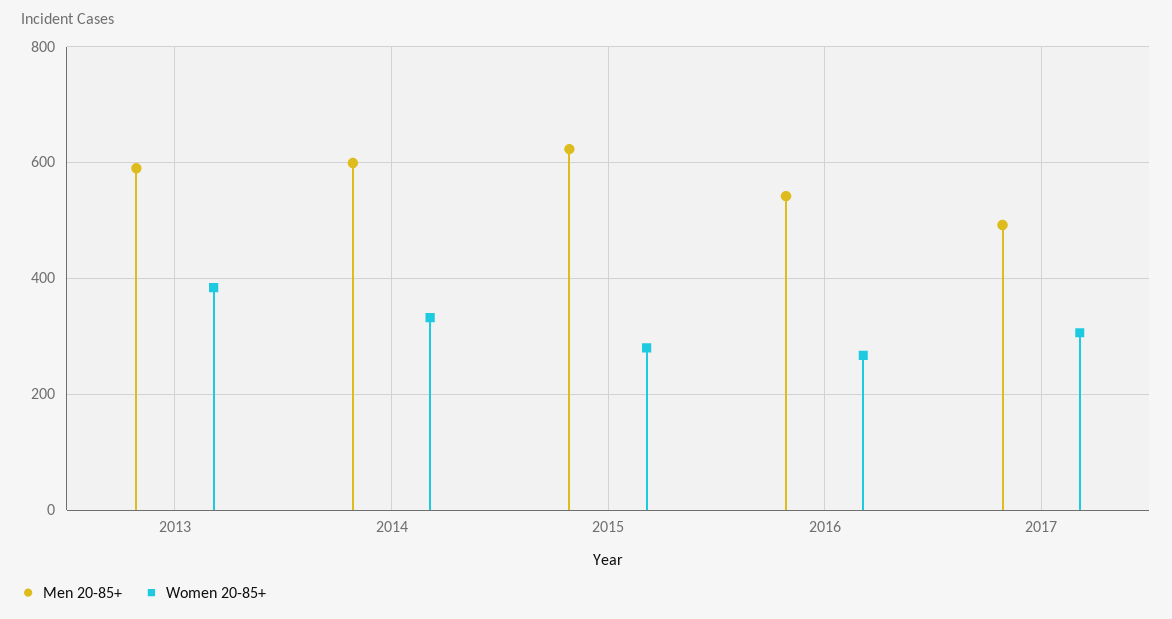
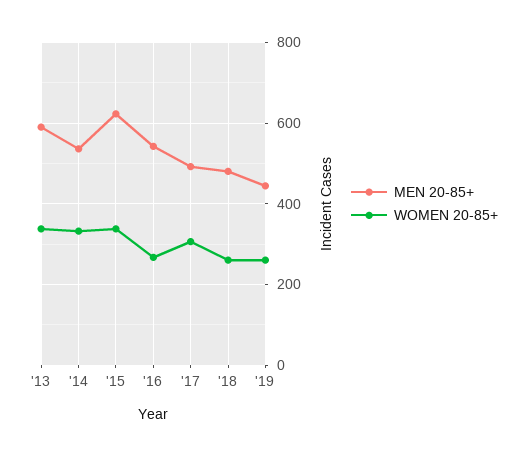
Women 20-85+, 2013: 380 -> 340
Men 20-85+, 2014: 600 -> 540
Women 20-85+, 2015: 280 -> 340
Men 20-85+, '18: none -> 480
Women 20-85+, '18: none -> 260
Men 20-85+, '19: none -> 440
Women 20-85+, '19: none -> 260

